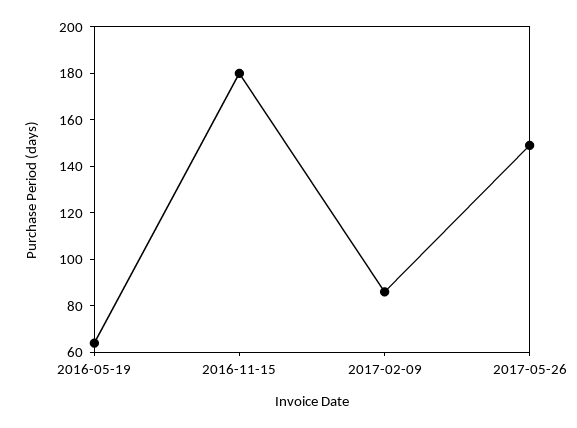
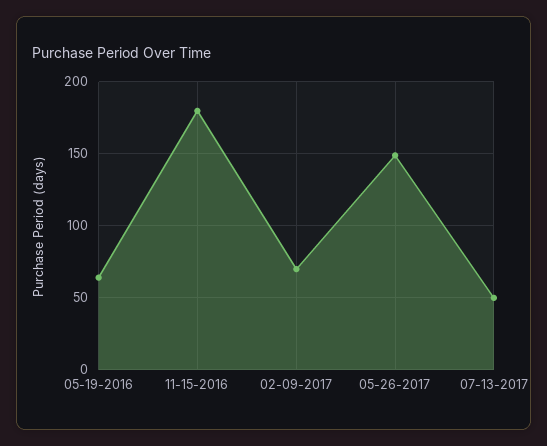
2017-02-09: 85 -> 70
07-13-2017: none -> 50

